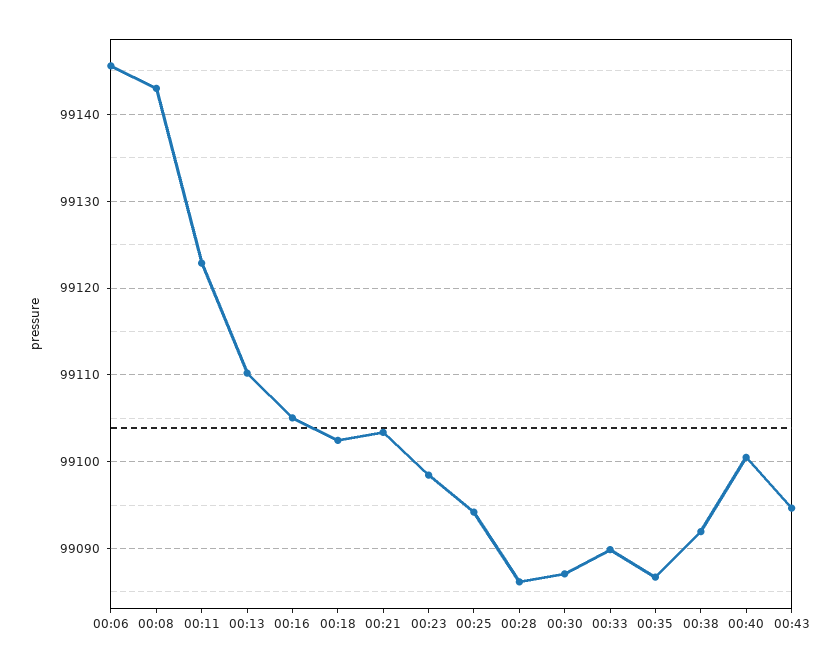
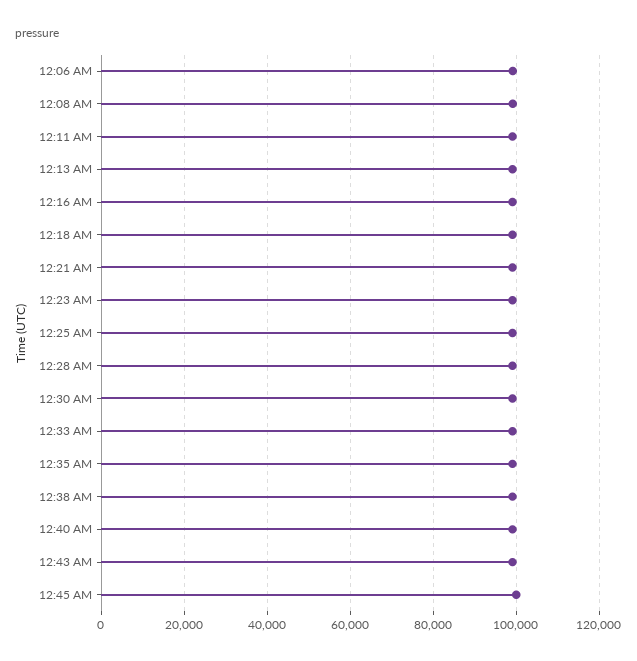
12:45 AM: none -> 100000

